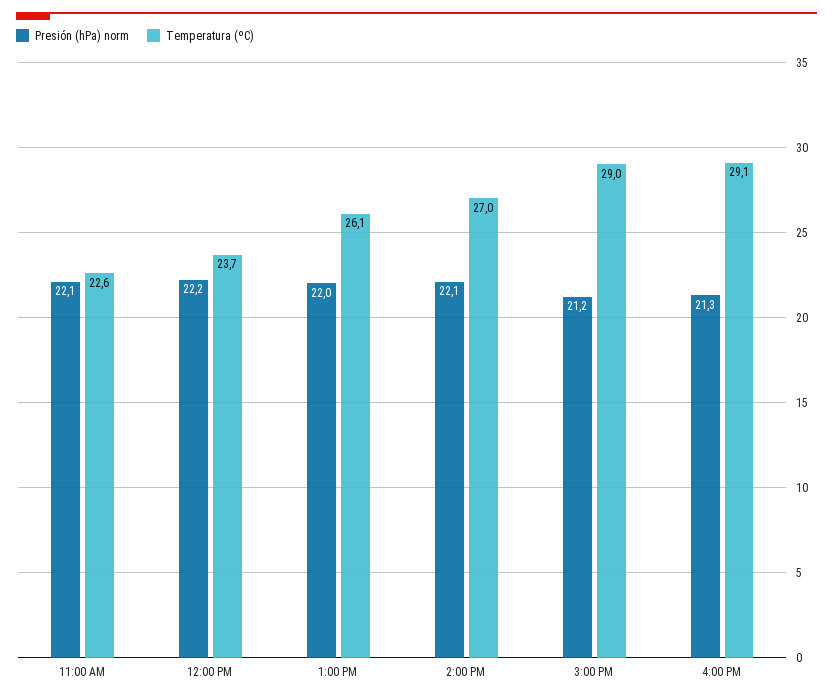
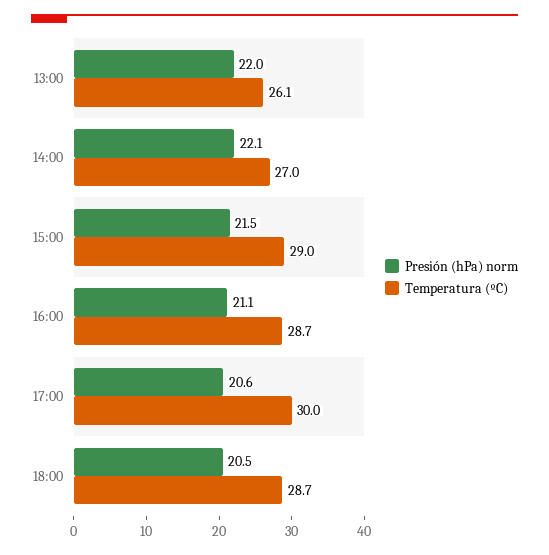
Presión (hPa) norm, 11:00 AM: 22.1 -> none
Temperatura (ºC), 11:00 AM: 22.6 -> none
Presión (hPa) norm, 12:00 PM: 22.2 -> none
Temperatura (ºC), 12:00 PM: 23.7 -> none
Presión (hPa) norm, 3:00 PM: 21.2 -> 21.5
Presión (hPa) norm, 4:00 PM: 21.3 -> 21.1
Temperatura (ºC), 4:00 PM: 29.1 -> 28.7
Presión (hPa) norm, 17:00: none -> 20.6
Temperatura (ºC), 17:00: none -> 30
Presión (hPa) norm, 18:00: none -> 20.5
Temperatura (ºC), 18:00: none -> 28.7

